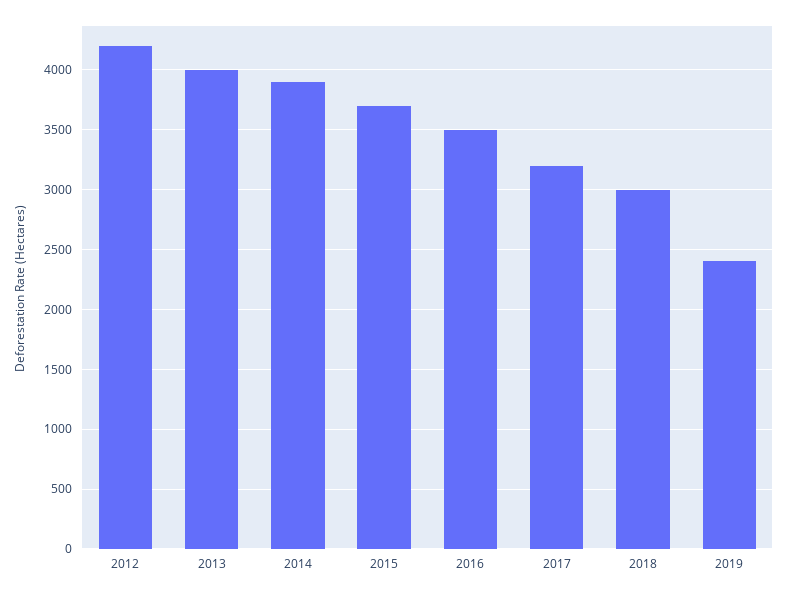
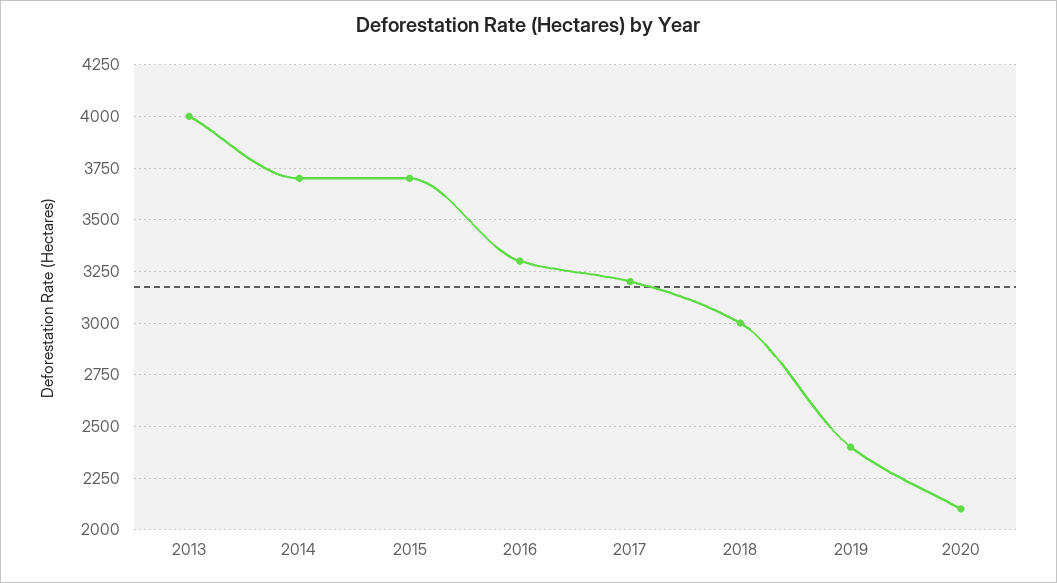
2012: 4200 -> none
2014: 3900 -> 3700
2016: 3500 -> 3300
2020: none -> 2100

